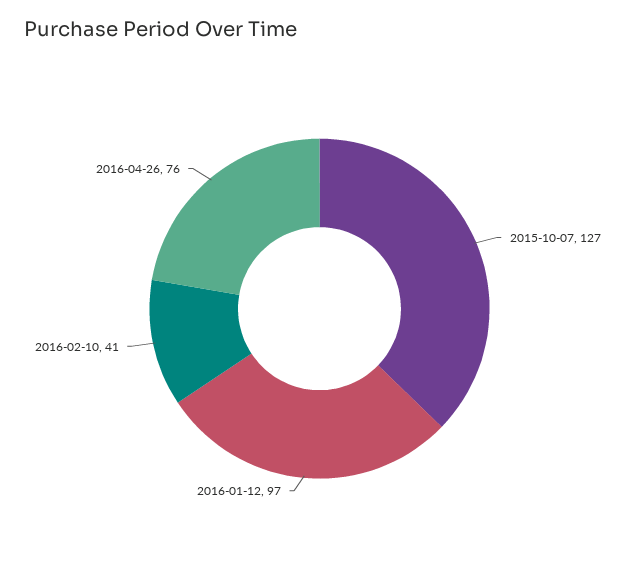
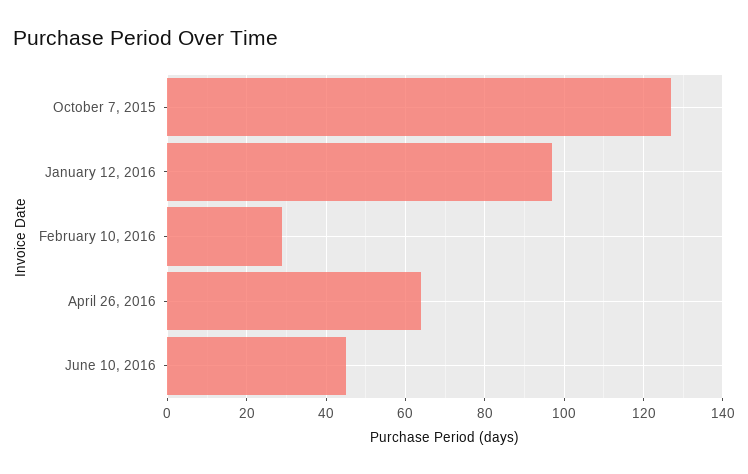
2016-02-10: 41 -> 30
2016-04-26: 76 -> 65
June 10, 2016: none -> 45

